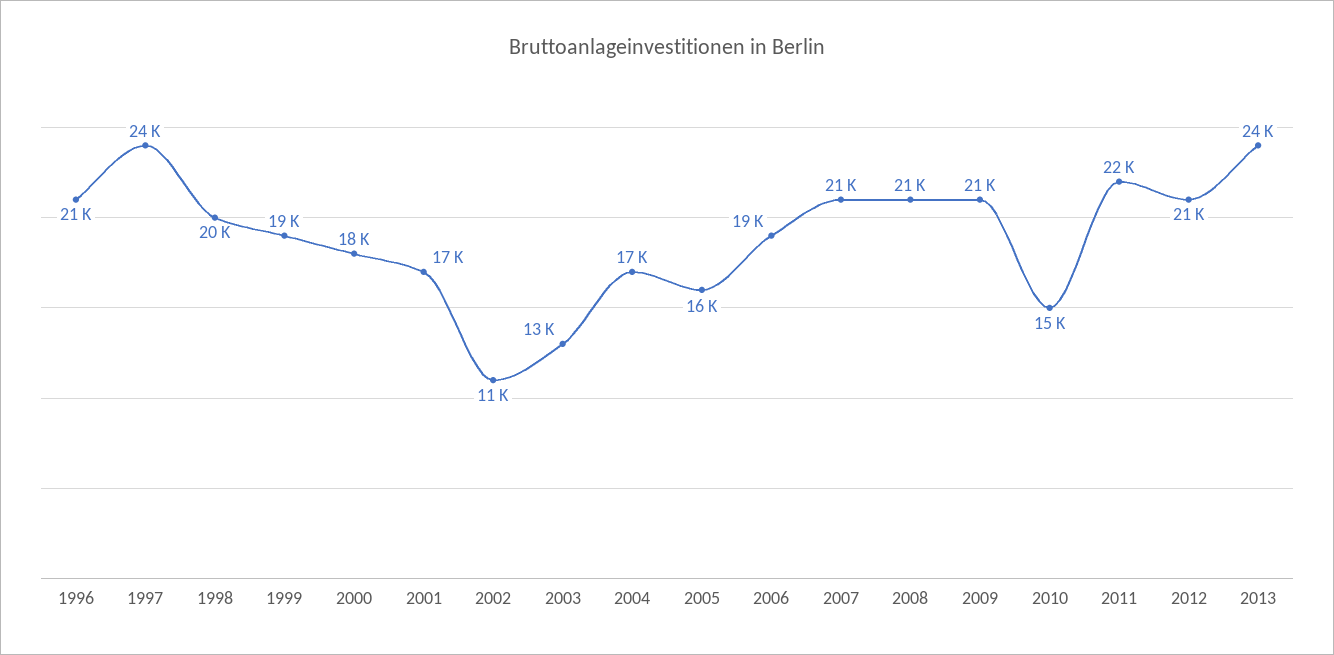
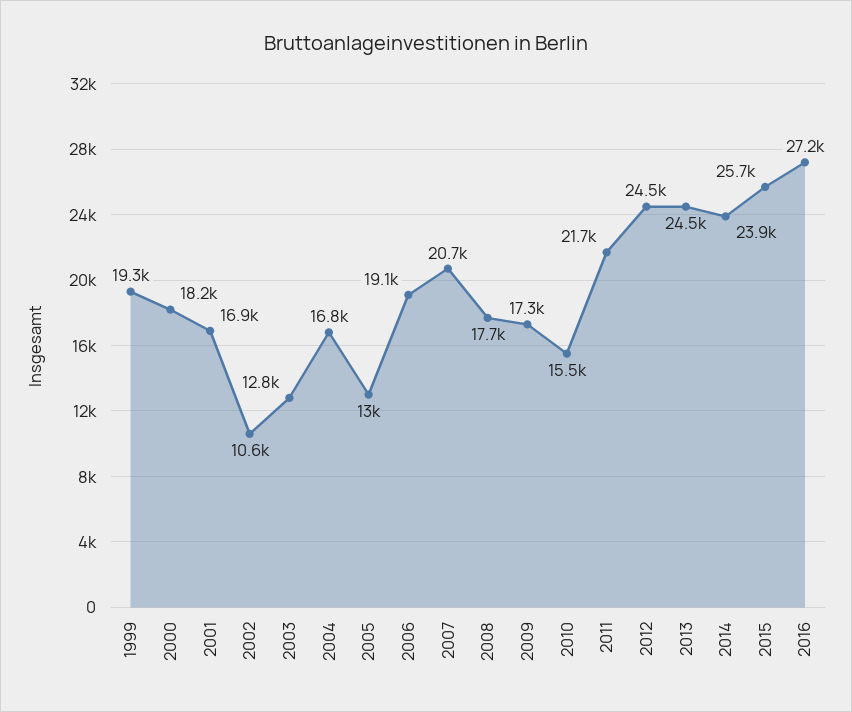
1996: 21000 -> none
1997: 24000 -> none
1998: 20000 -> none
2005: 16000 -> 13000
2008: 21000 -> 17700
2009: 21000 -> 17300
2012: 21000 -> 24500
2014: none -> 23900
2015: none -> 25700
2016: none -> 27200

